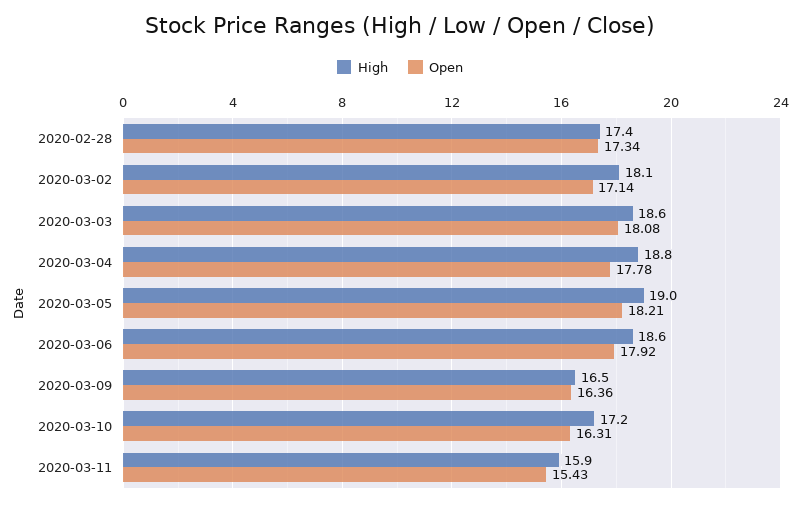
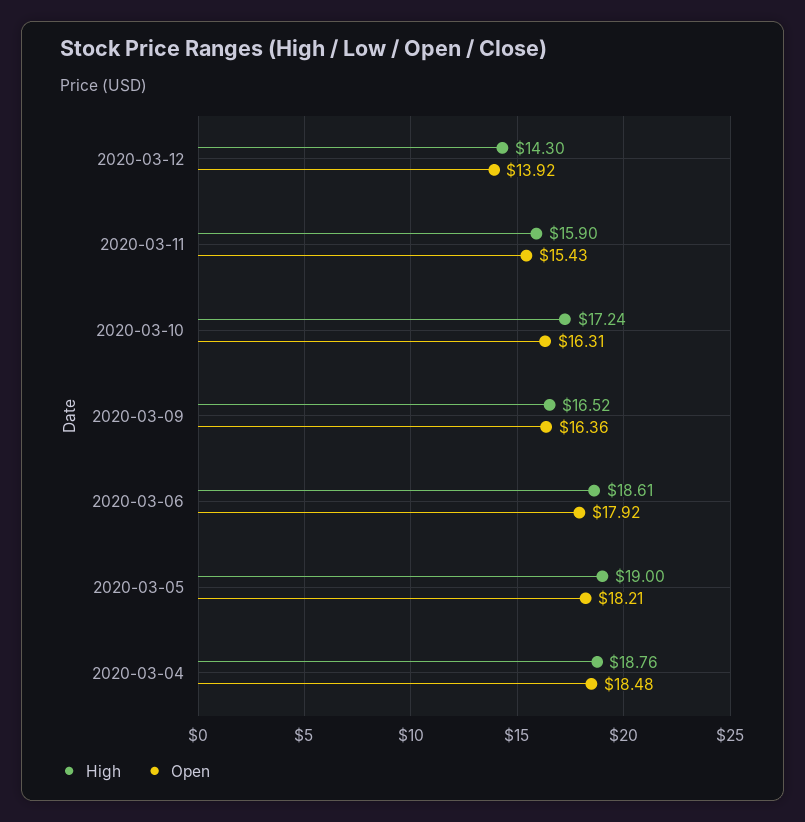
High, 2020-02-28: 17.4 -> none
Open, 2020-02-28: 17.34 -> none
High, 2020-03-02: 18.1 -> none
Open, 2020-03-02: 17.14 -> none
High, 2020-03-03: 18.6 -> none
Open, 2020-03-03: 18.08 -> none
Open, 2020-03-04: 17.78 -> 18.48
High, 2020-03-12: none -> 14.3
Open, 2020-03-12: none -> 13.92

